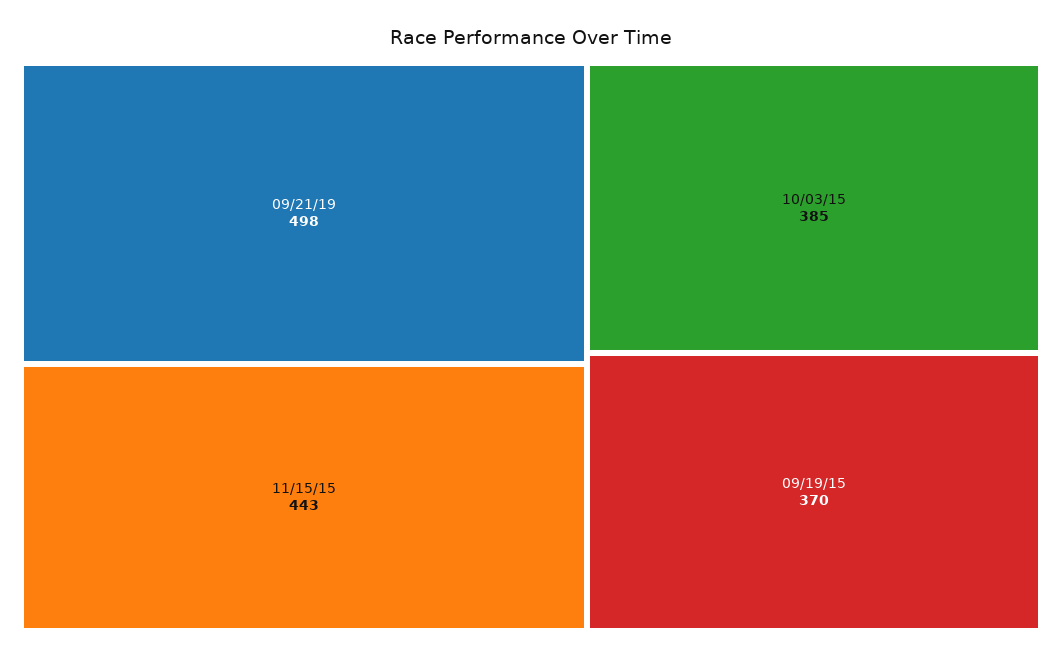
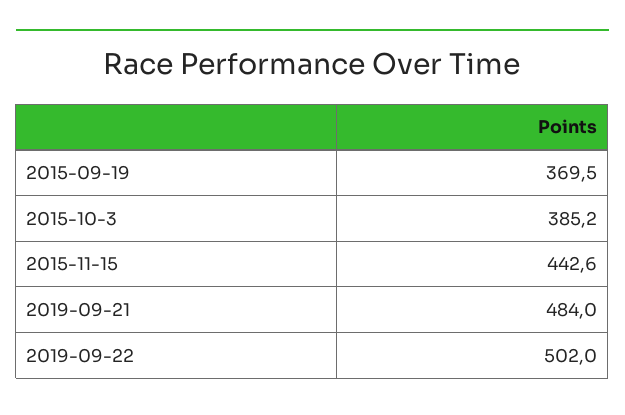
09/21/19: 498 -> 484
2019-09-22: none -> 502

